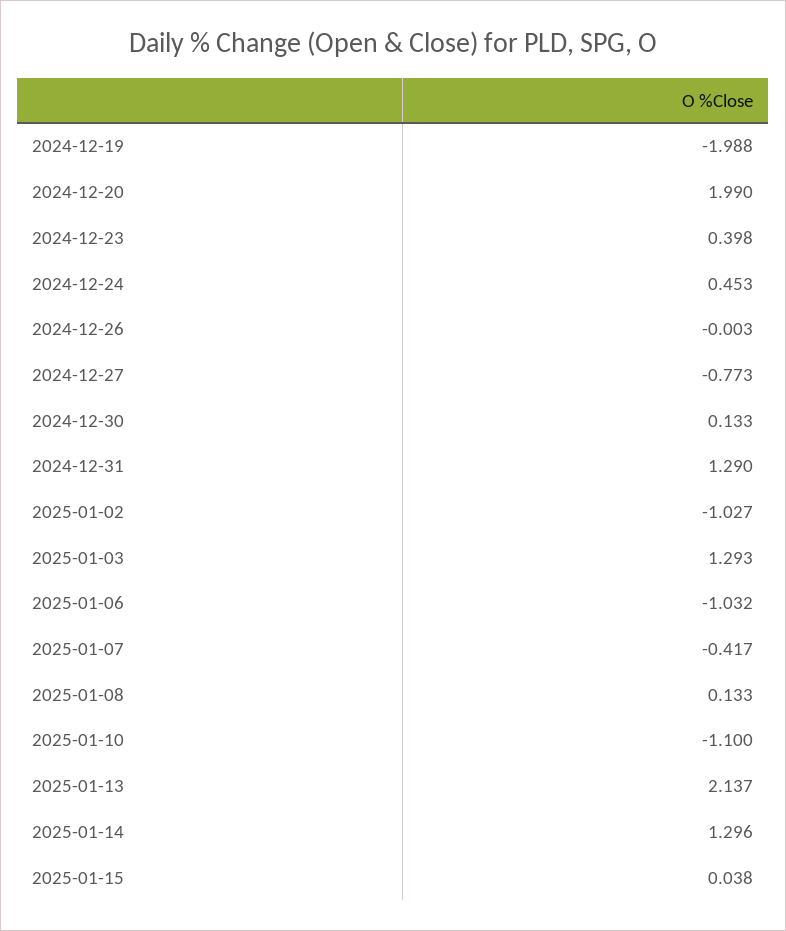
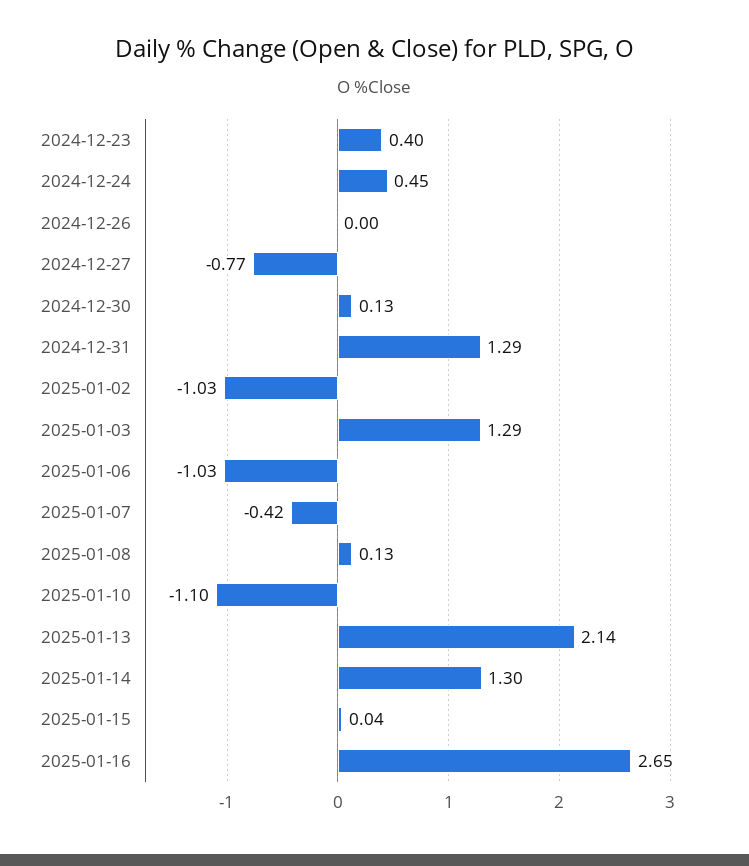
2024-12-19: -1.988 -> none
2024-12-20: 1.99 -> none
2025-01-16: none -> 2.65

